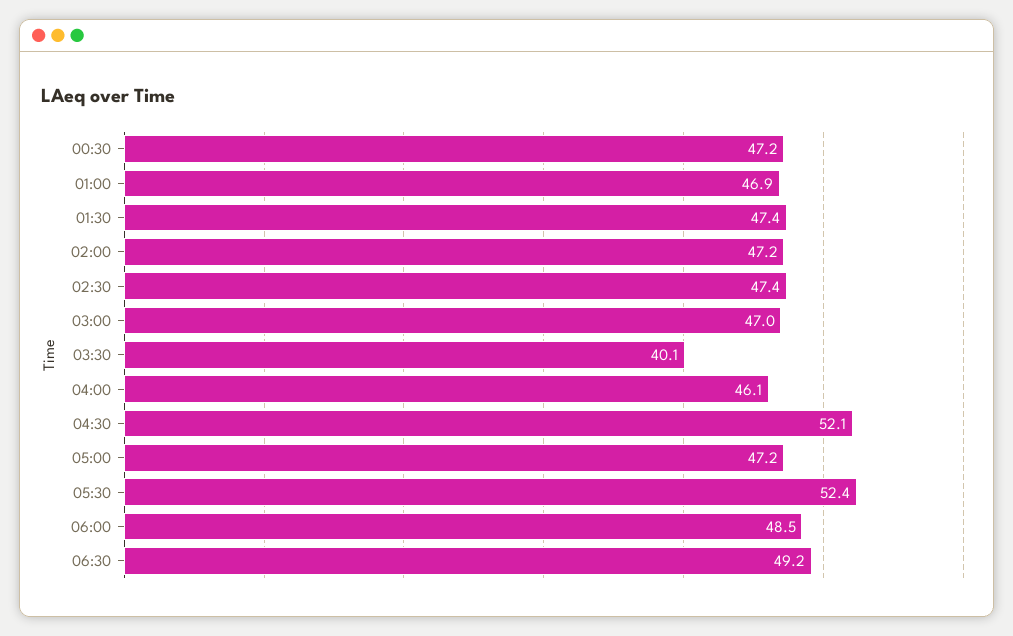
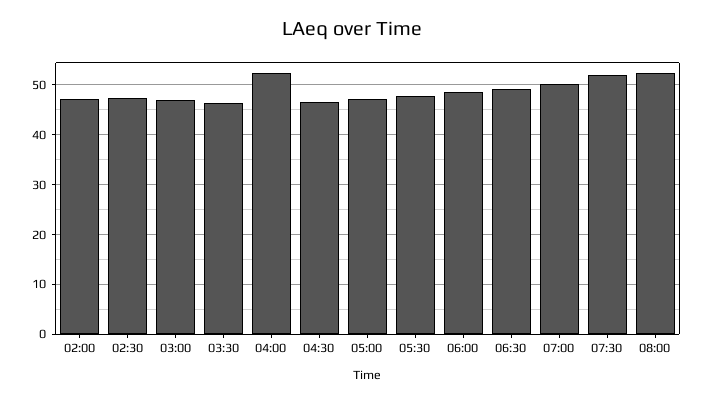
00:30: 47.2 -> none
01:00: 46.9 -> none
01:30: 47.4 -> none
03:30: 40.1 -> 46
04:00: 46.1 -> 52
04:30: 52.1 -> 46
05:30: 52.4 -> 48
07:00: none -> 50
07:30: none -> 52
08:00: none -> 52

